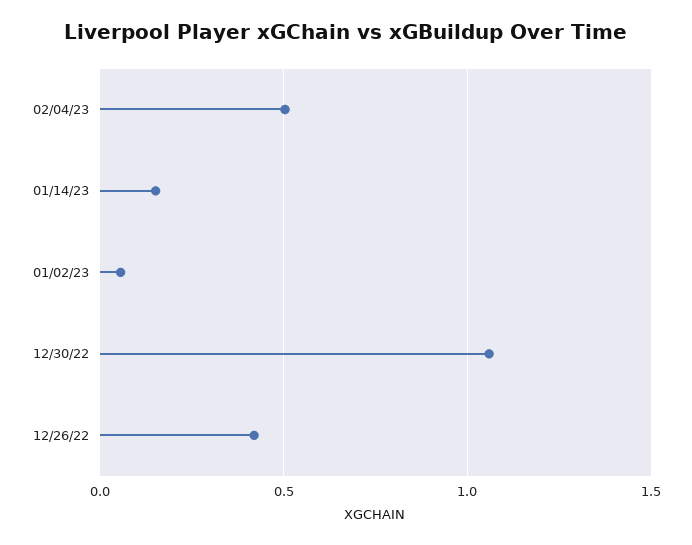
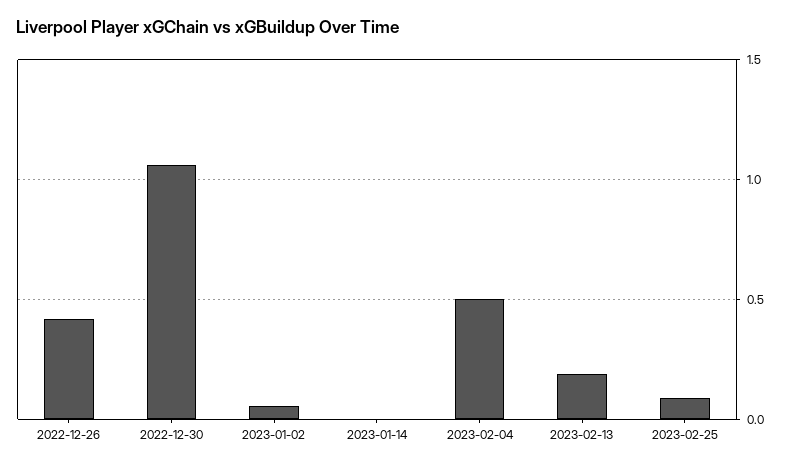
01/14/23: 0.15 -> 0
2023-02-13: none -> 0.2
2023-02-25: none -> 0.1

